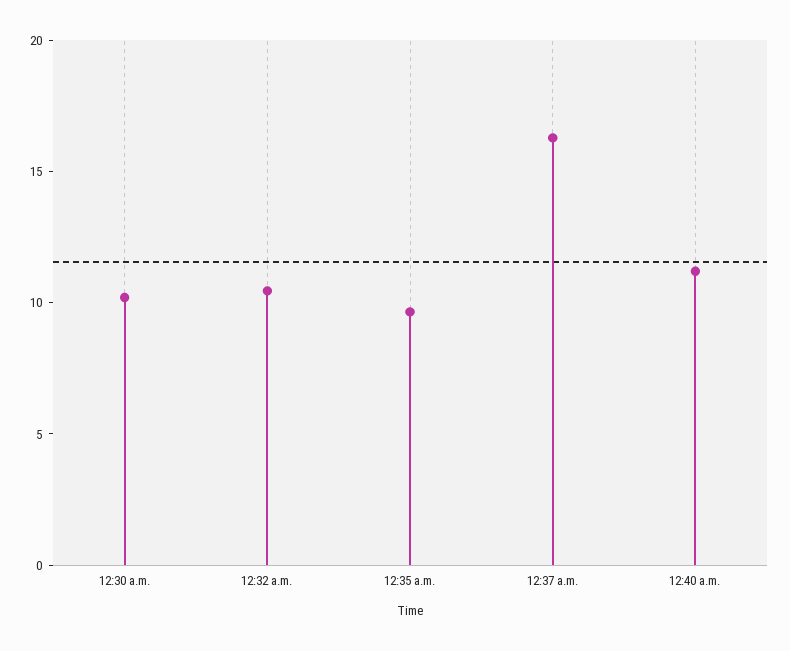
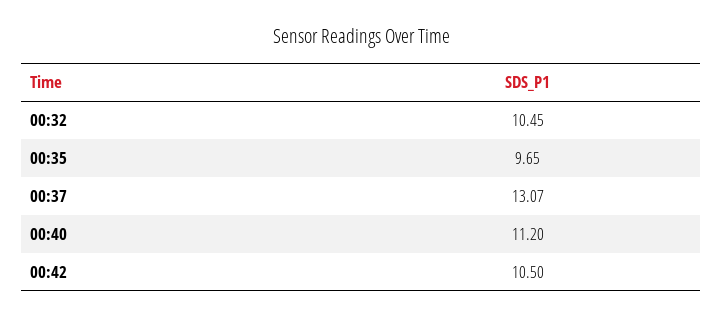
12:30 a.m.: 10 -> none
12:37 a.m.: 16 -> 13.07
00:42: none -> 10.5

